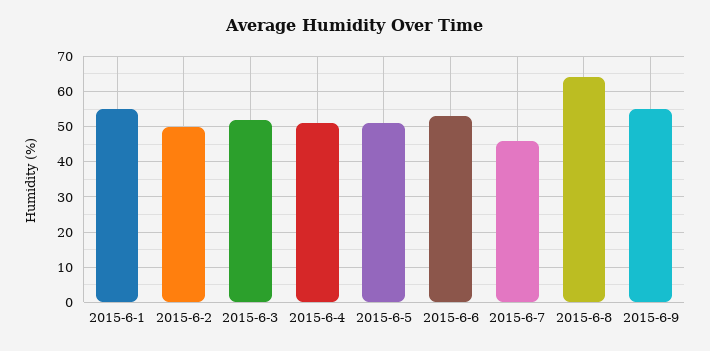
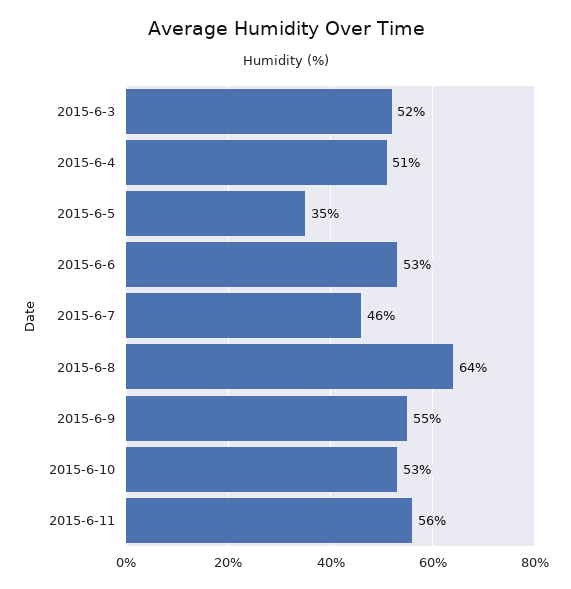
2015-6-1: 55 -> none
2015-6-2: 50 -> none
2015-6-5: 50 -> 35
2015-6-10: none -> 53
2015-6-11: none -> 56

